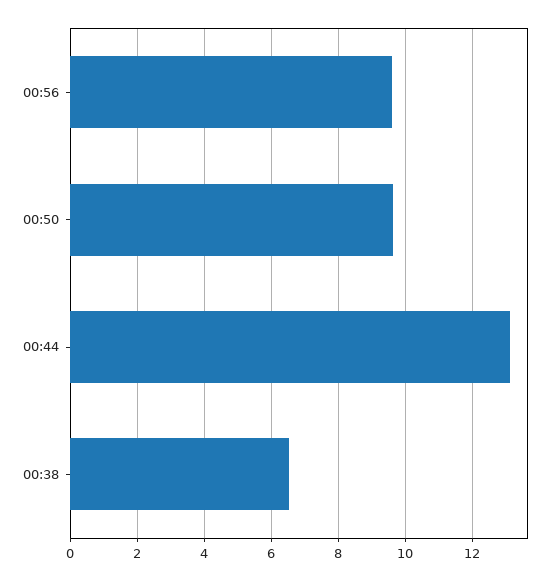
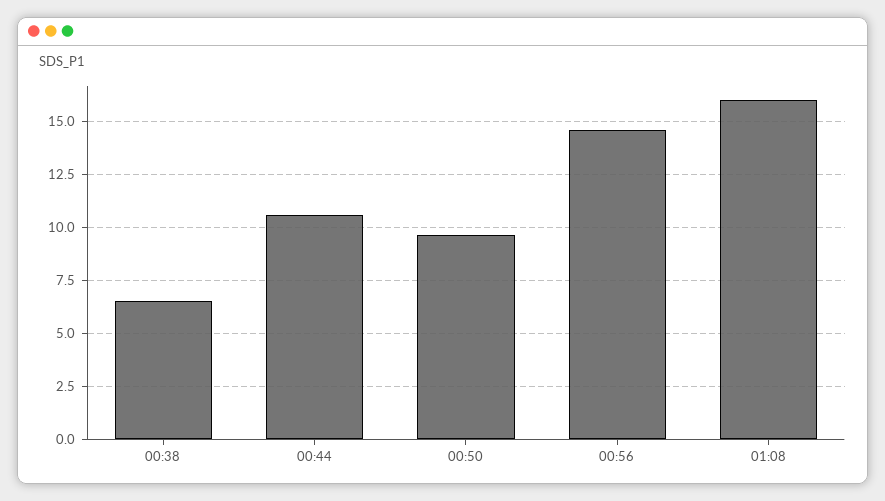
00:56: 9.6 -> 14.5
00:44: 13.2 -> 10.5
01:08: none -> 16

